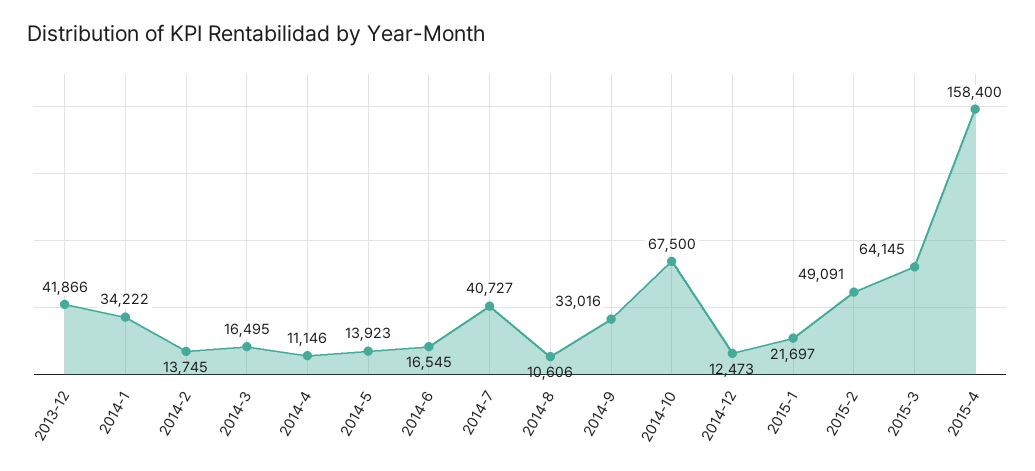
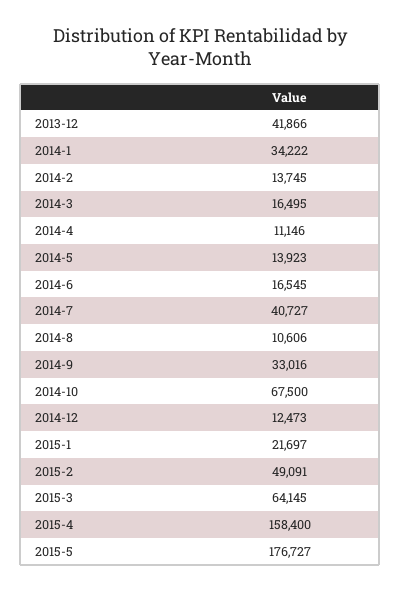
2015-5: none -> 176727

